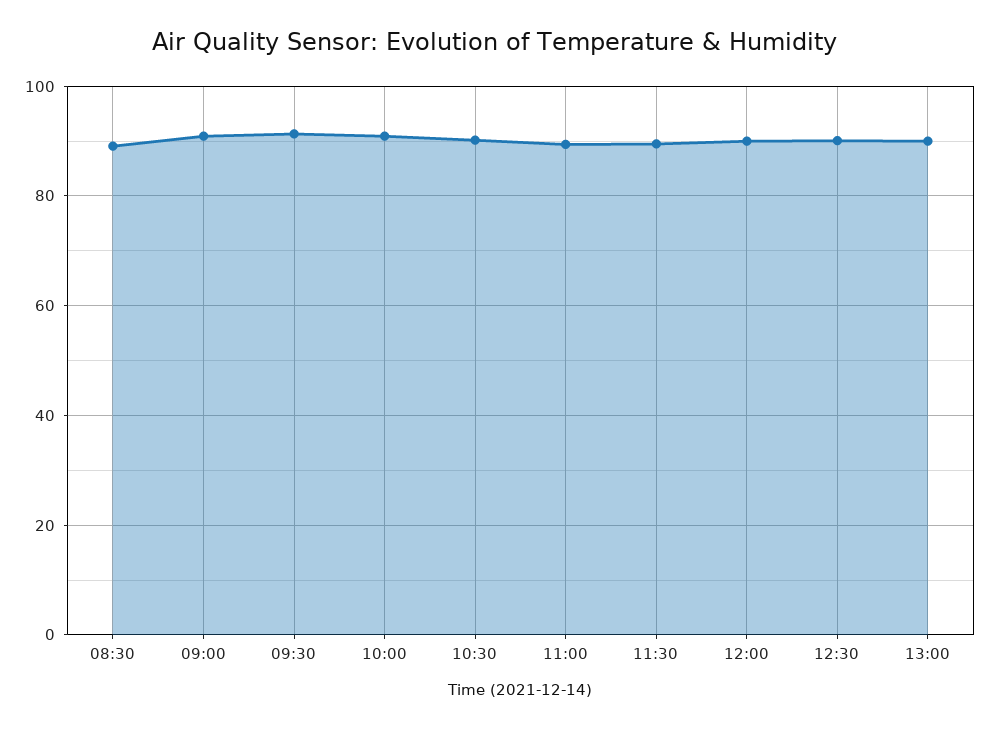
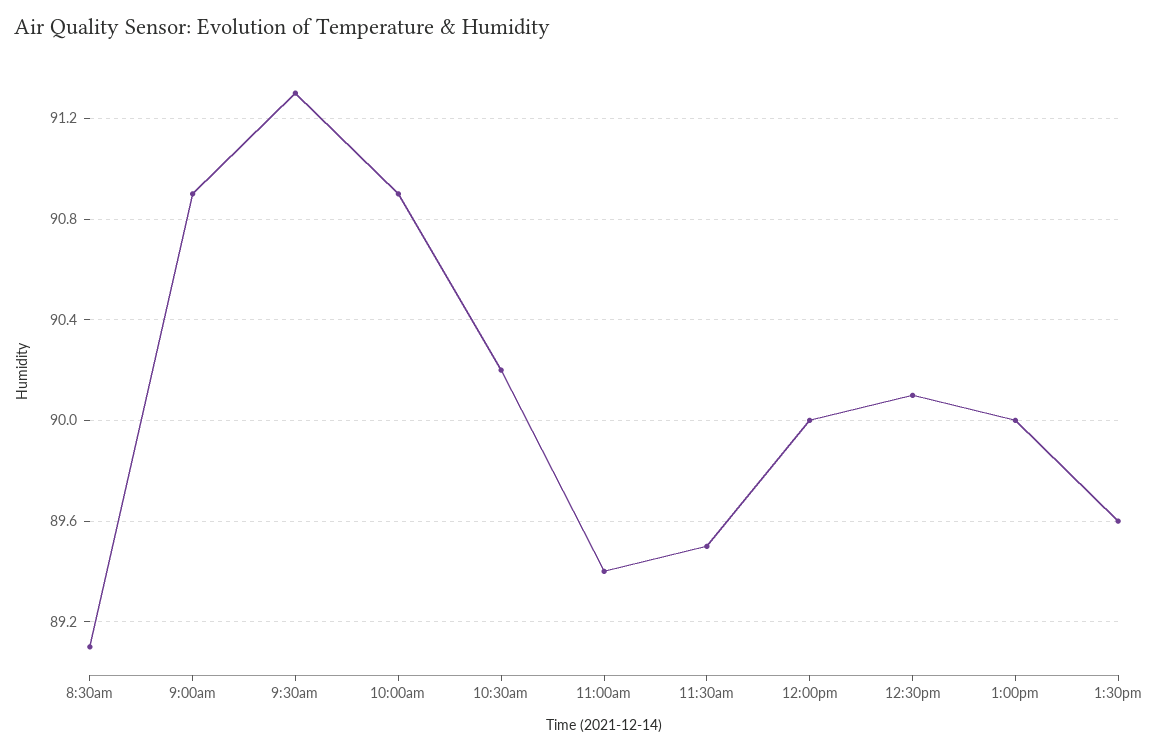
1:30pm: none -> 89.6

